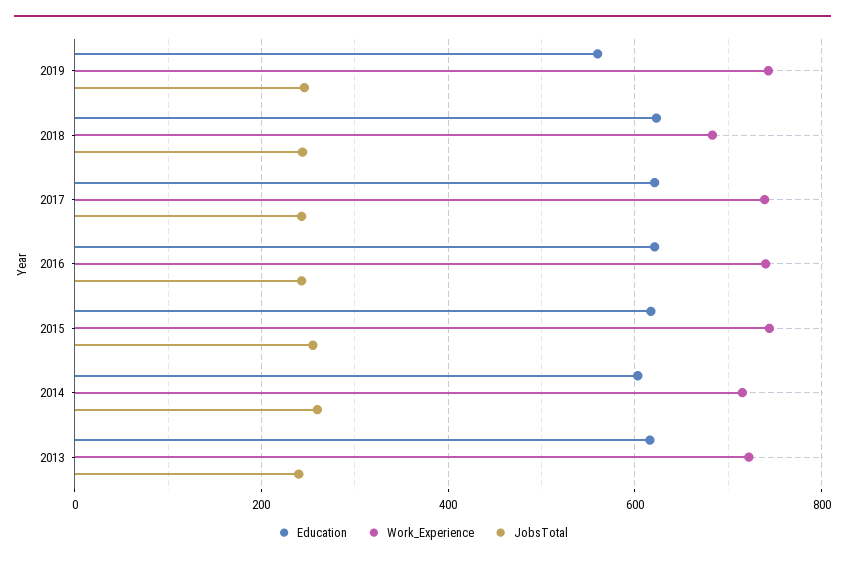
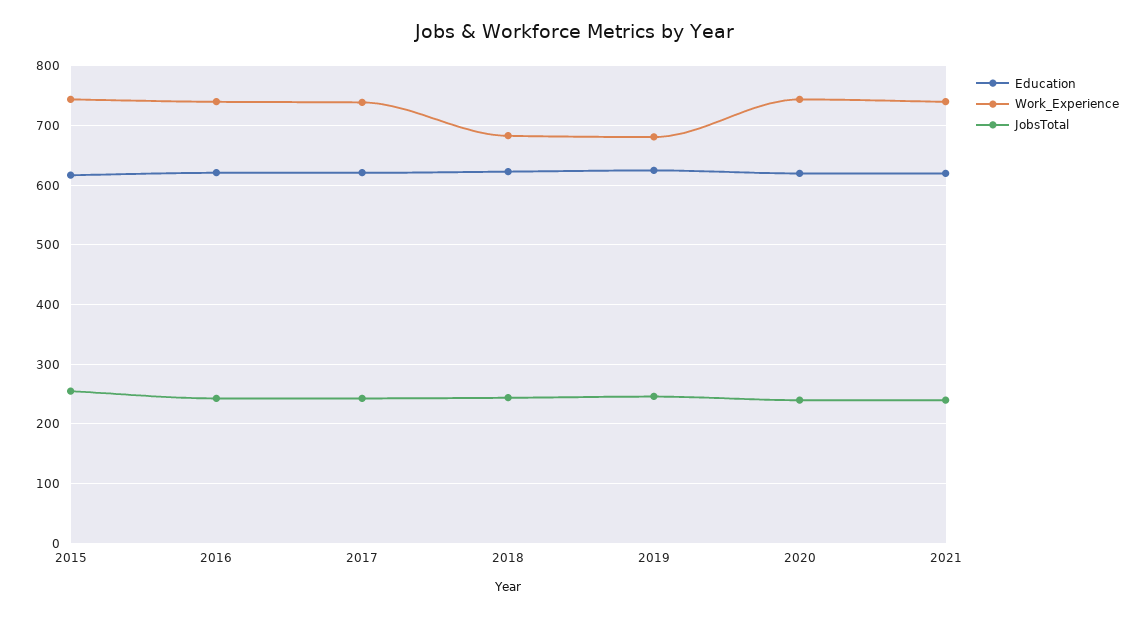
Education, 2019: 560 -> 620
Work_Experience, 2019: 740 -> 680
Education, 2014: 600 -> none
Work_Experience, 2014: 720 -> none
JobsTotal, 2014: 260 -> none
Education, 2013: 620 -> none
Work_Experience, 2013: 720 -> none
JobsTotal, 2013: 240 -> none
Education, 2020: none -> 620
Work_Experience, 2020: none -> 740
JobsTotal, 2020: none -> 240
Education, 2021: none -> 620
Work_Experience, 2021: none -> 740
JobsTotal, 2021: none -> 240

